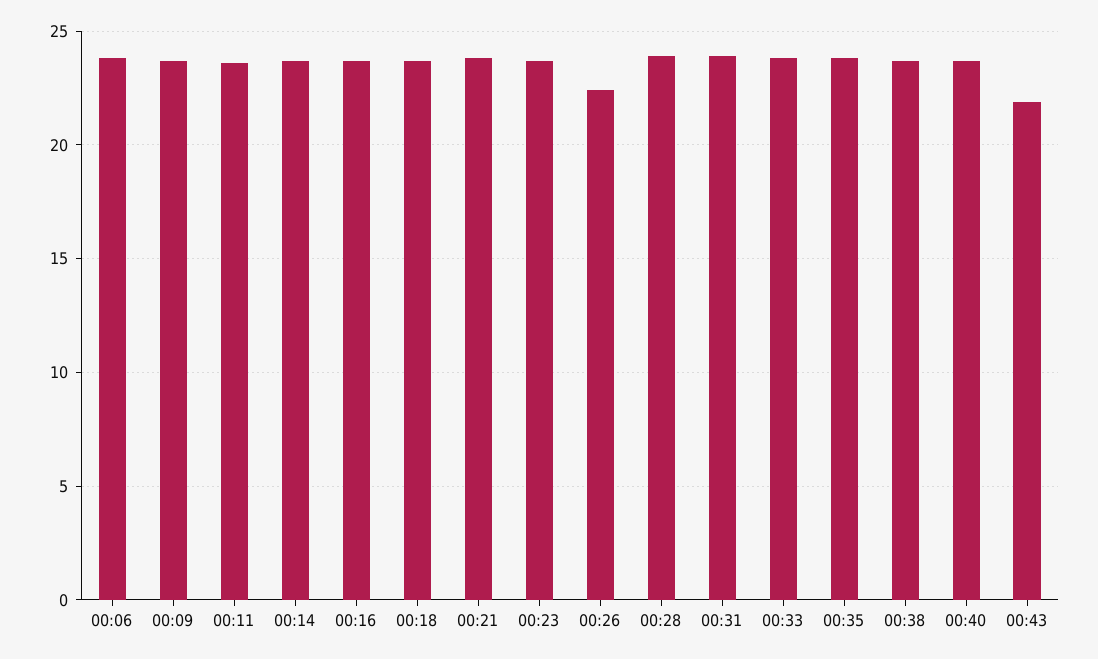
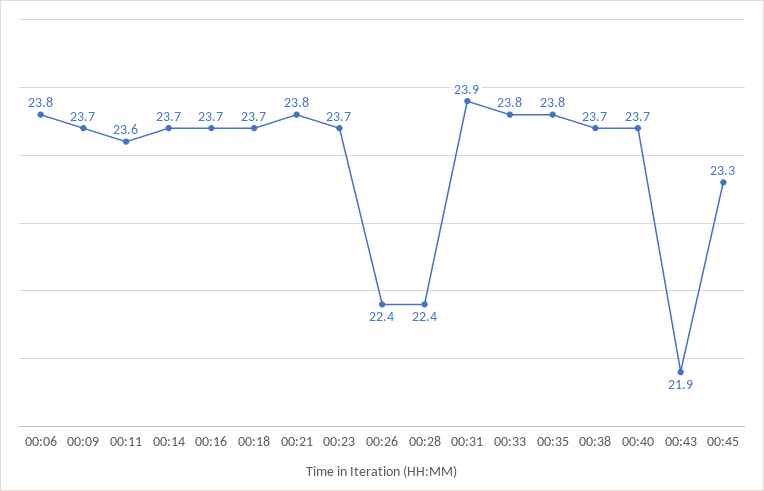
00:28: 24 -> 22.4
00:45: none -> 23.3

